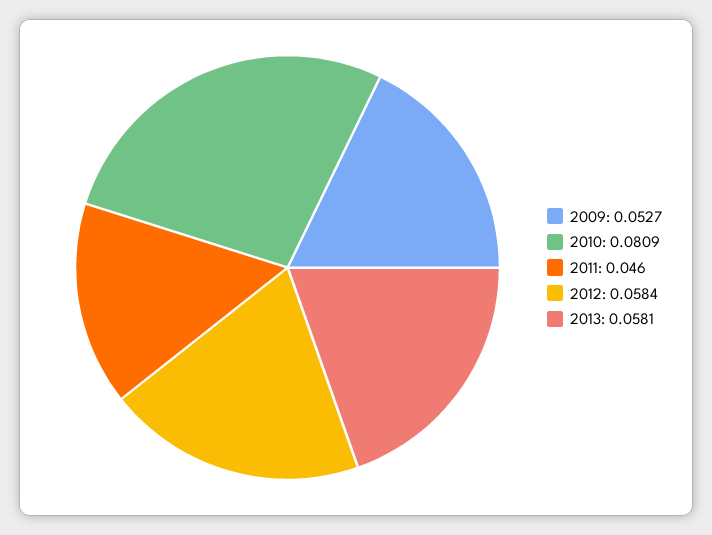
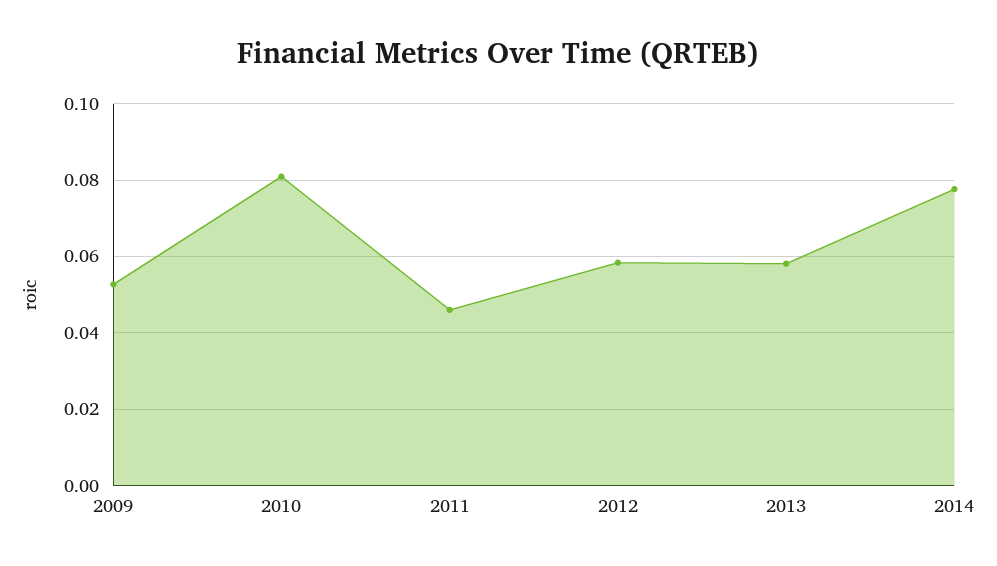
2014: none -> 0.078

